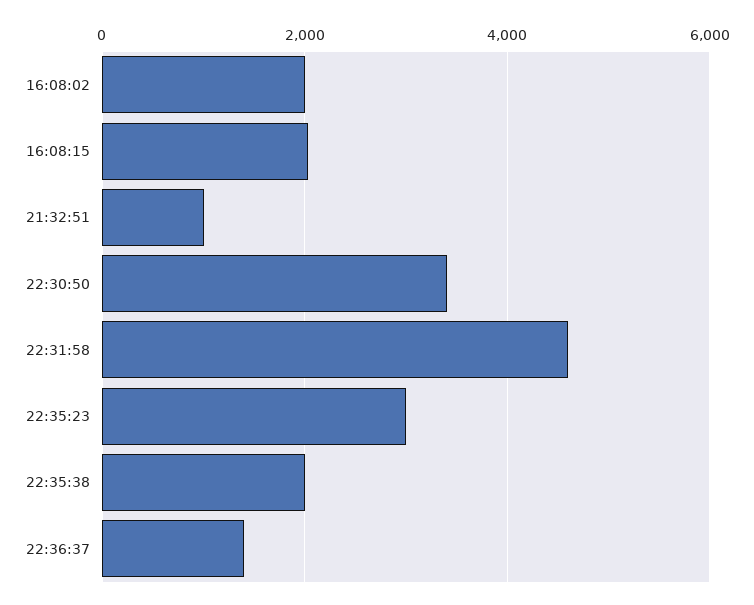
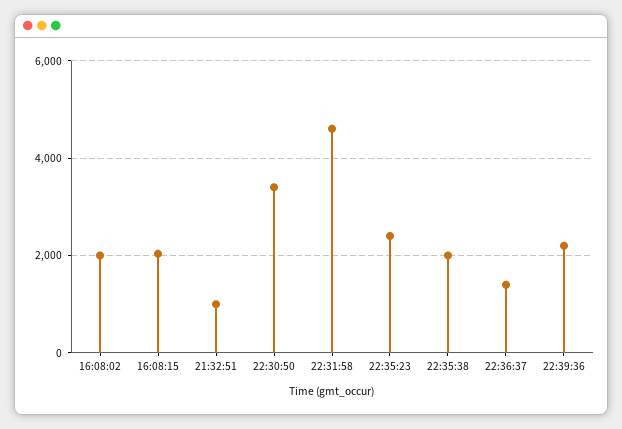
22:35:23: 3000 -> 2400
22:39:36: none -> 2200

